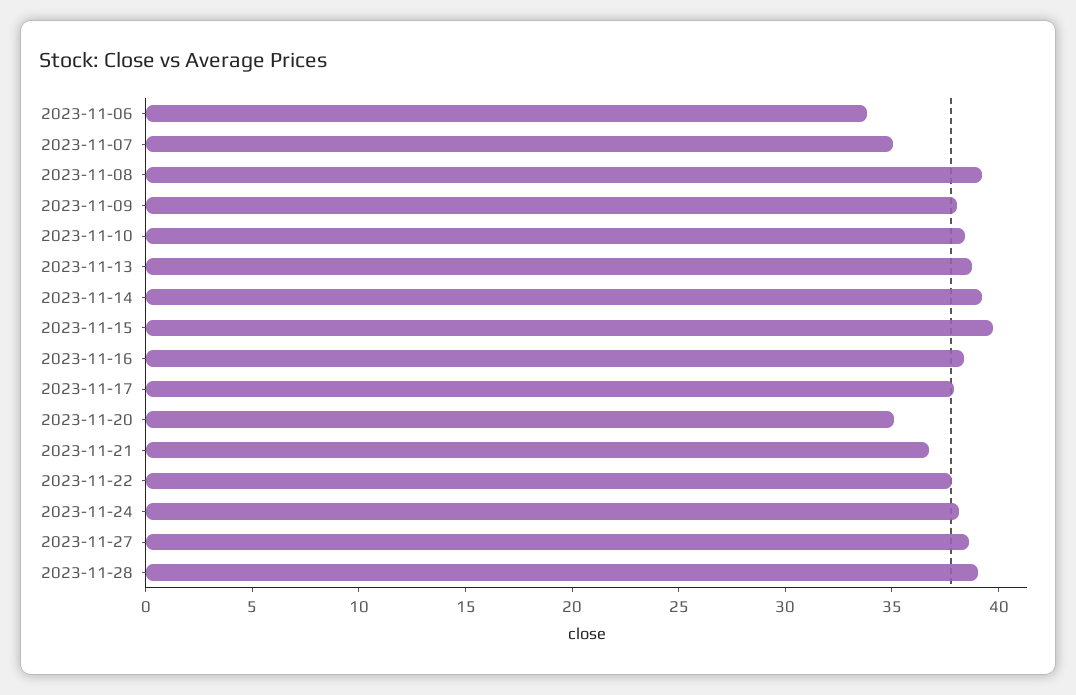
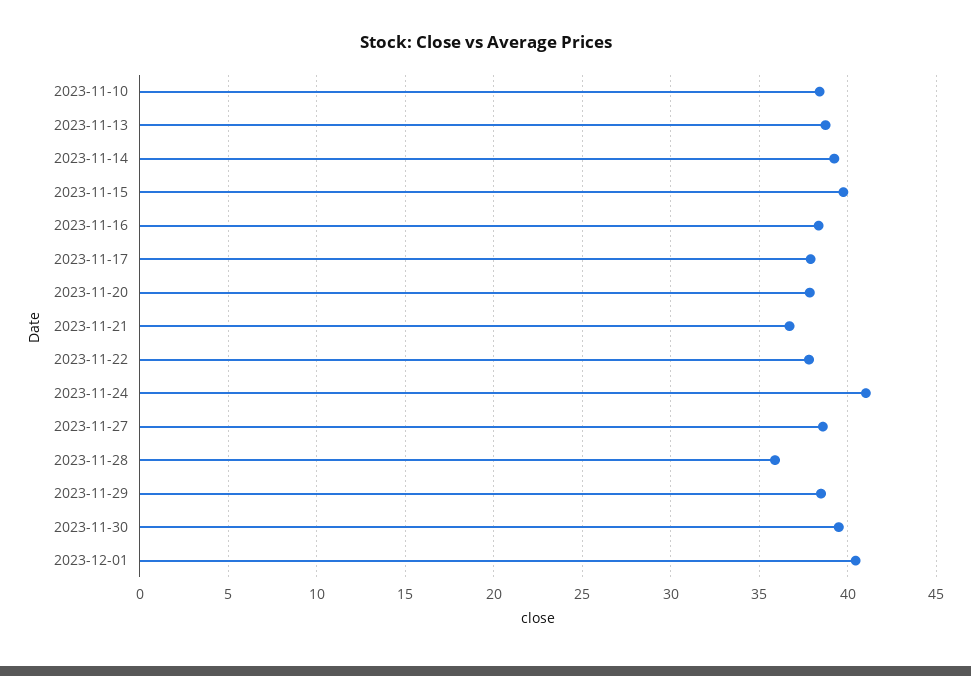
2023-11-06: 34 -> none
2023-11-07: 35 -> none
2023-11-08: 39 -> none
2023-11-09: 38 -> none
2023-11-20: 35 -> 38
2023-11-24: 38 -> 41
2023-11-28: 39 -> 36
2023-11-29: none -> 38.5
2023-11-30: none -> 39.5
2023-12-01: none -> 40.5

